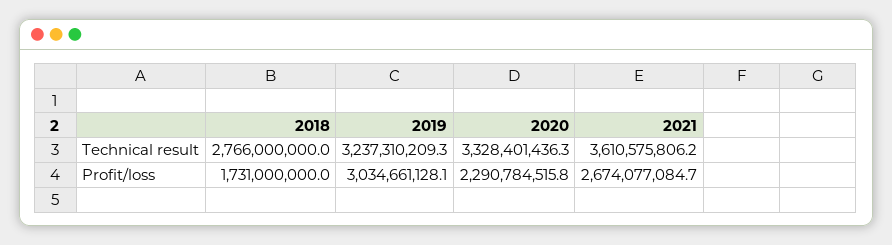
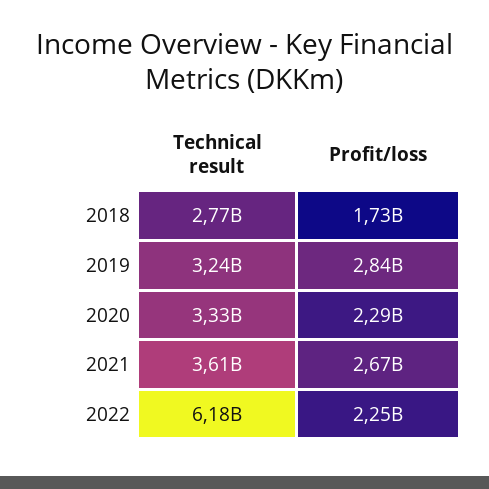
2019, Profit/loss: 3034661128.1 -> 2840000000
2022, Technical result: none -> 6180000000
2022, Profit/loss: none -> 2250000000

